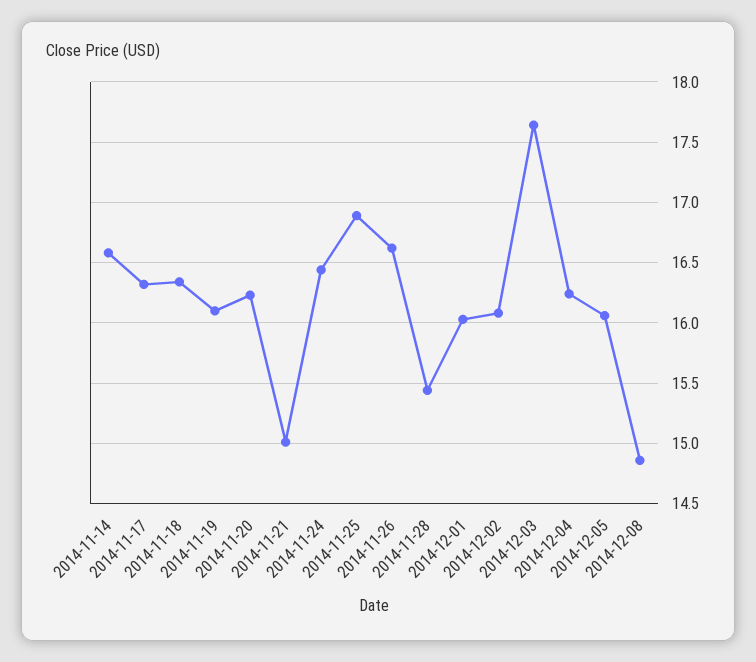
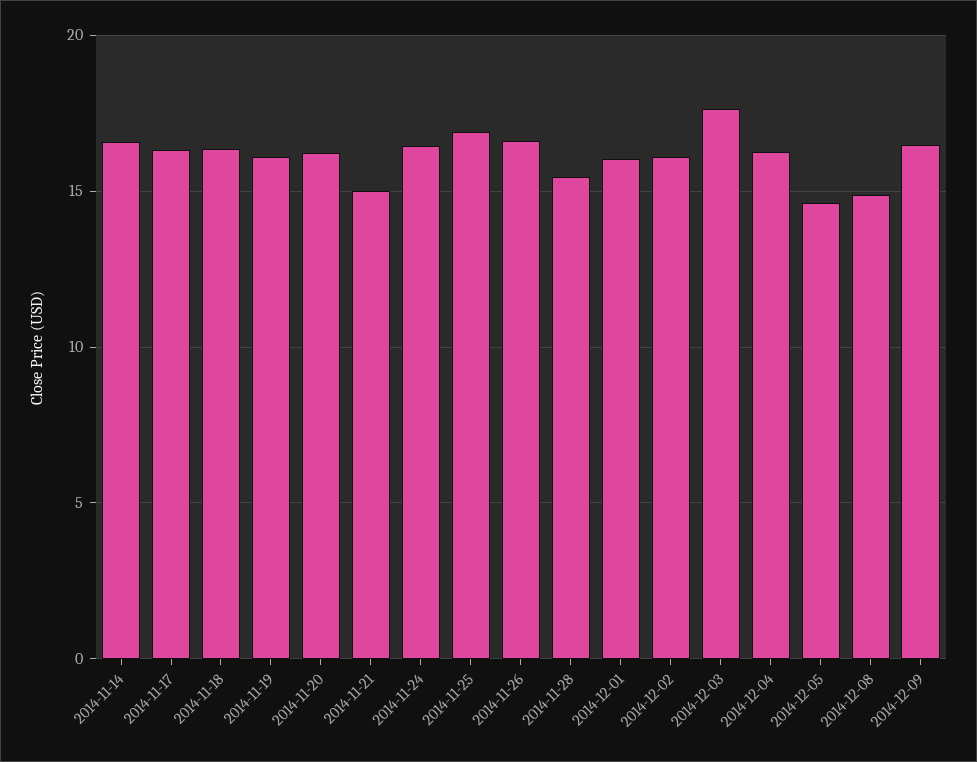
2014-12-05: 16.05 -> 14.5
2014-12-09: none -> 16.5

